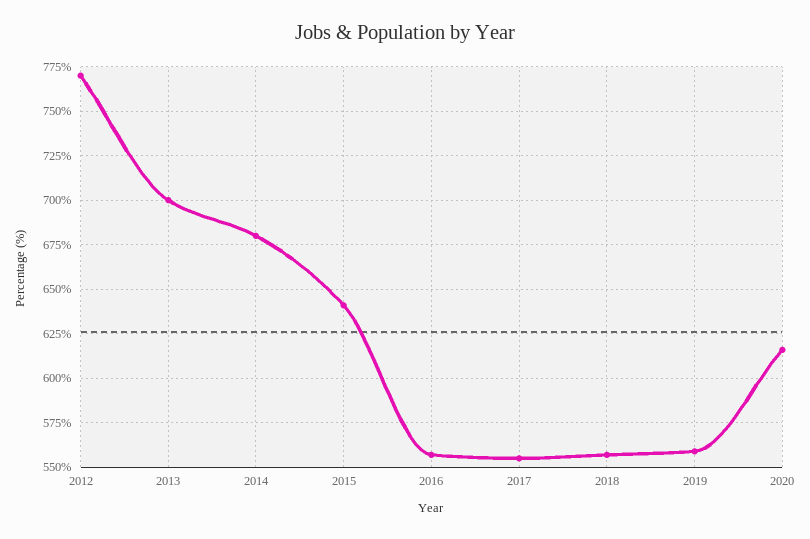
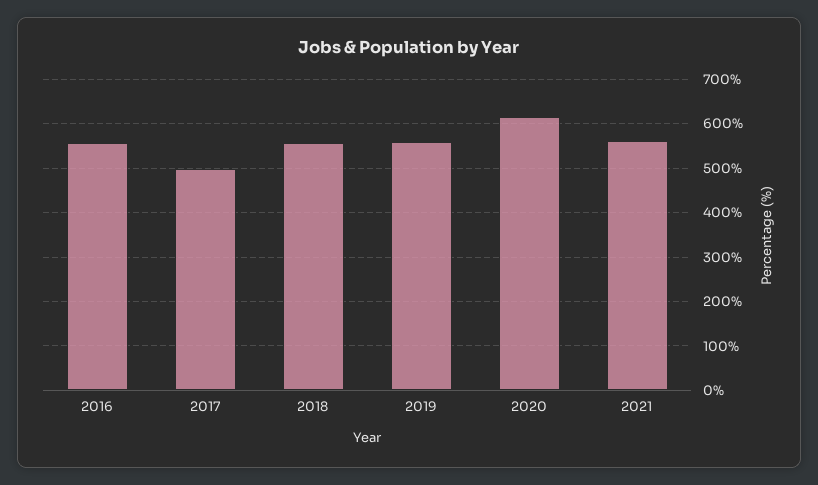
2012: 770 -> none
2013: 700 -> none
2014: 680 -> none
2015: 640 -> none
2017: 555 -> 500
2021: none -> 560

